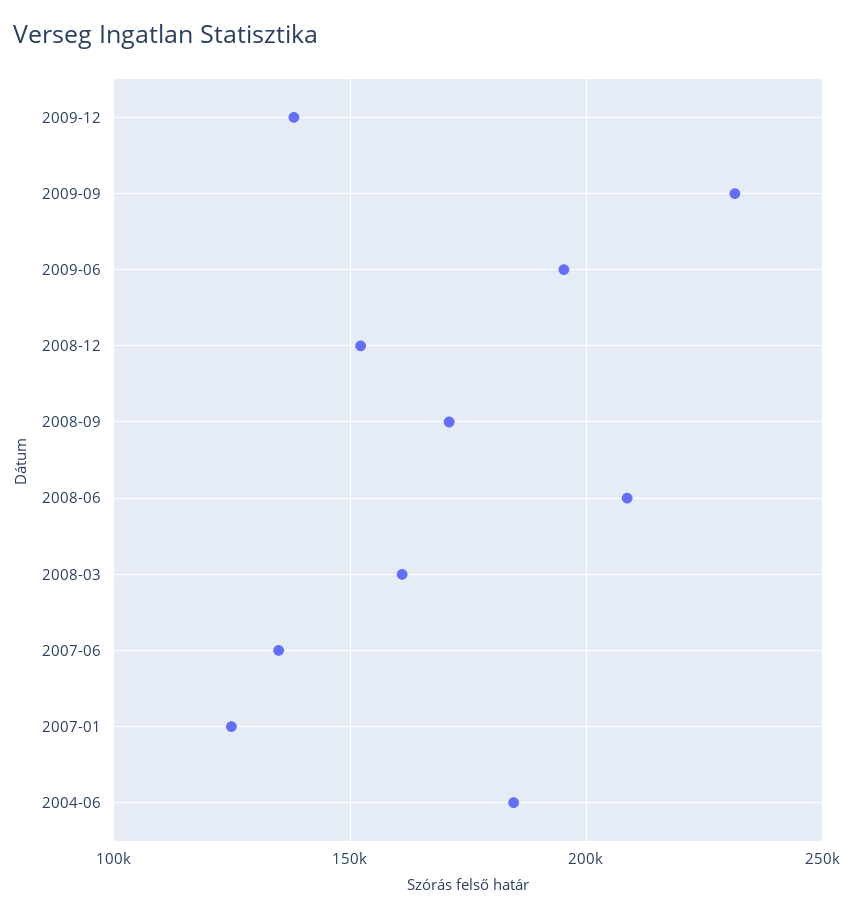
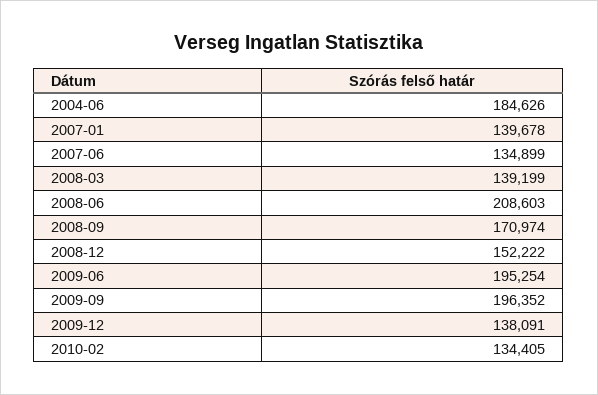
2009-09: 230000 -> 196352
2008-03: 160000 -> 139199
2007-01: 125000 -> 139678
2010-02: none -> 134405

